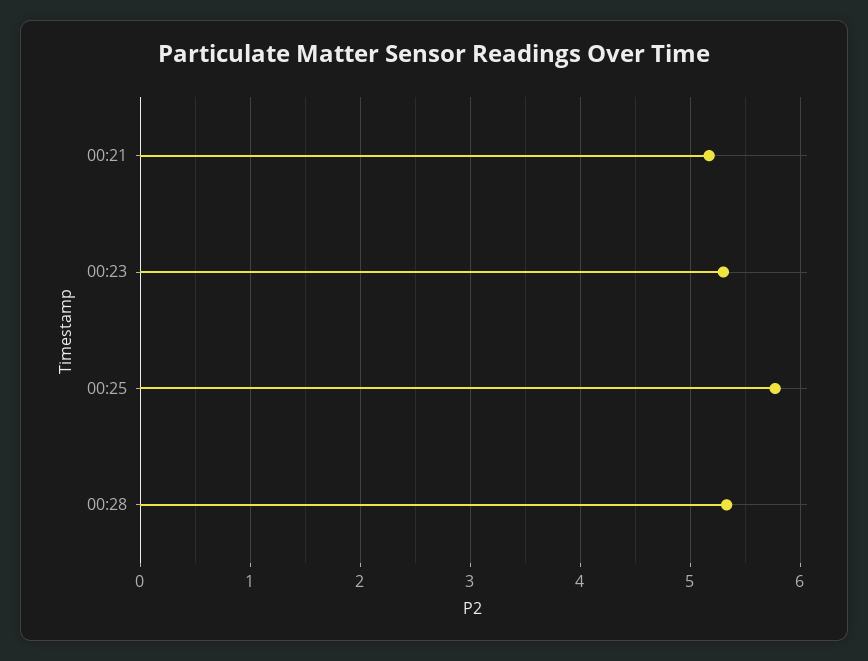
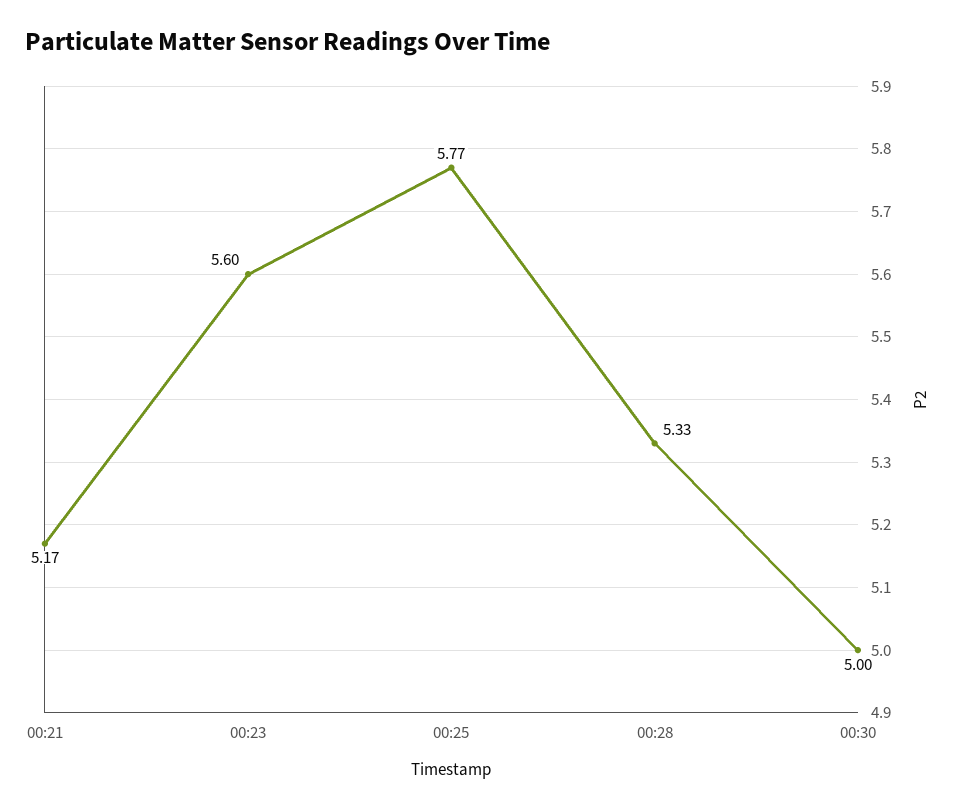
00:23: 5.3 -> 5.6
00:30: none -> 5

